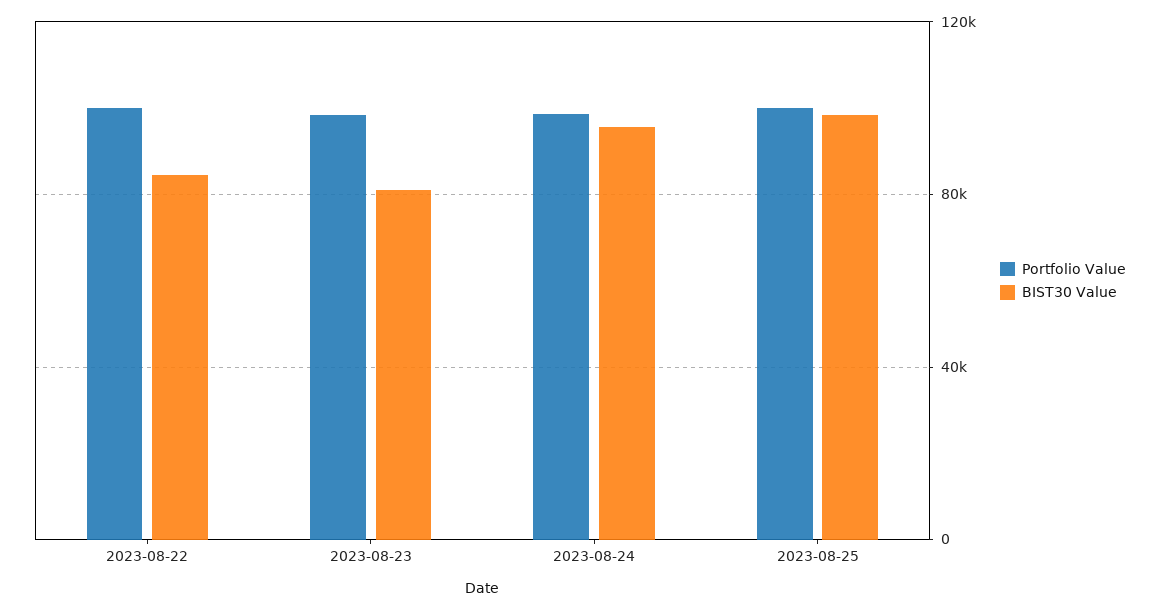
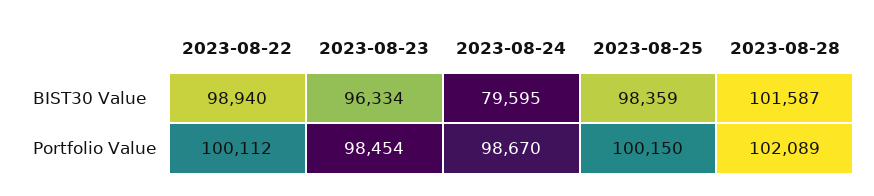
BIST30 Value, 2023-08-22: 85000 -> 98940
BIST30 Value, 2023-08-23: 80000 -> 96334
BIST30 Value, 2023-08-24: 95000 -> 79595
BIST30 Value, 2023-08-28: none -> 101587
Portfolio Value, 2023-08-28: none -> 102089

